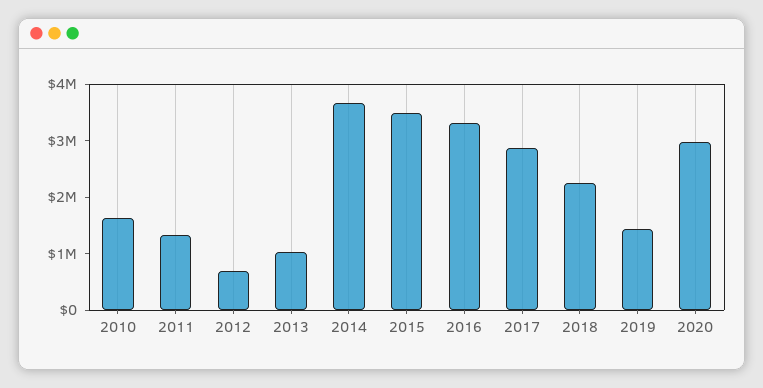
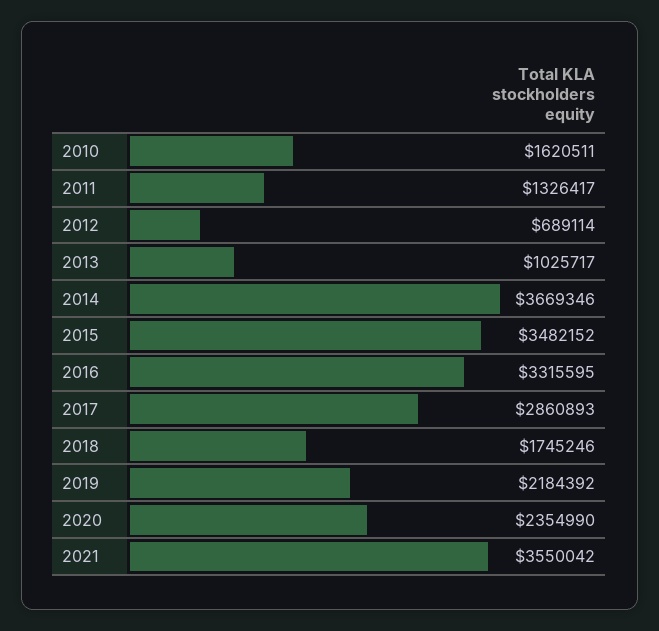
2018: 2200000 -> 1745246
2019: 1400000 -> 2184392
2020: 3000000 -> 2354990
2021: none -> 3550042

